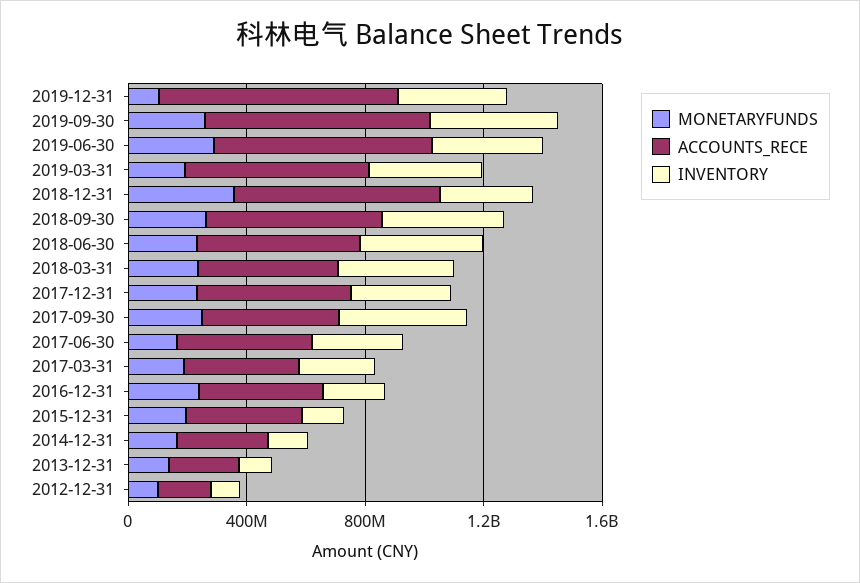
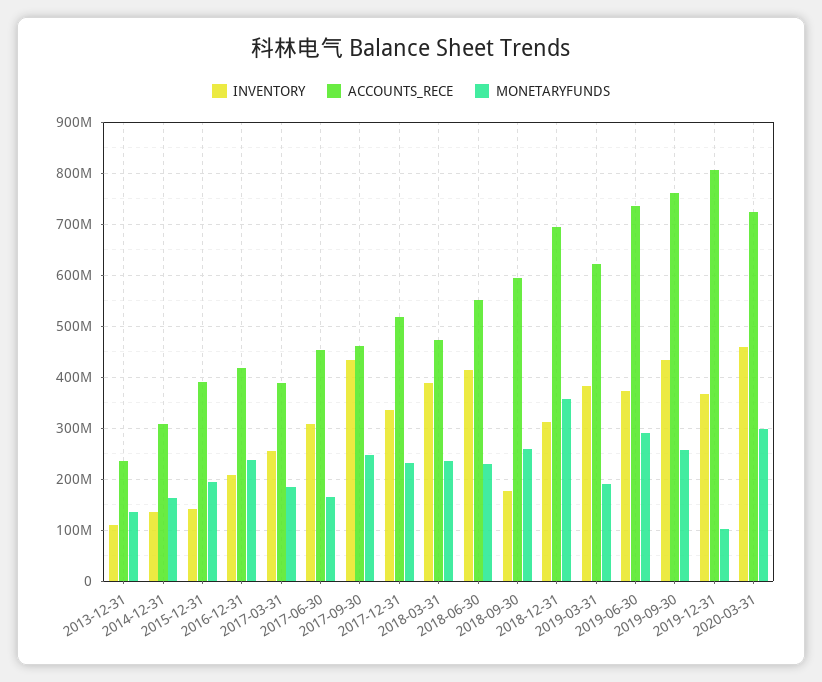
INVENTORY, 2018-09-30: 400000000 -> 180000000
MONETARYFUNDS, 2012-12-31: 100000000 -> none
ACCOUNTS_RECE, 2012-12-31: 200000000 -> none
INVENTORY, 2012-12-31: 100000000 -> none
INVENTORY, 2020-03-31: none -> 460000000
ACCOUNTS_RECE, 2020-03-31: none -> 720000000
MONETARYFUNDS, 2020-03-31: none -> 300000000

